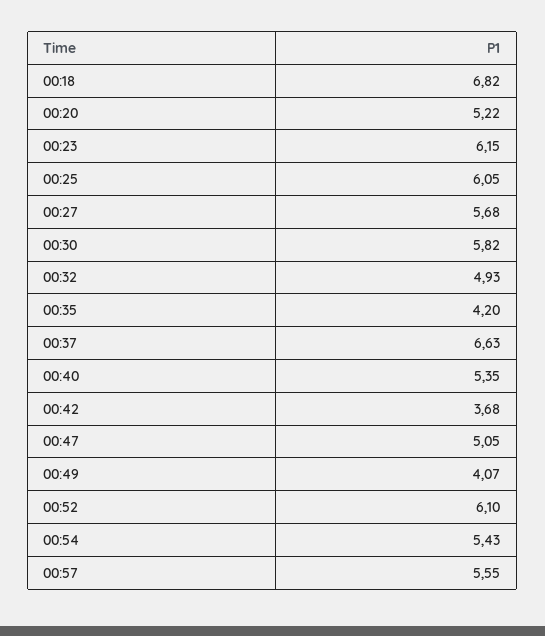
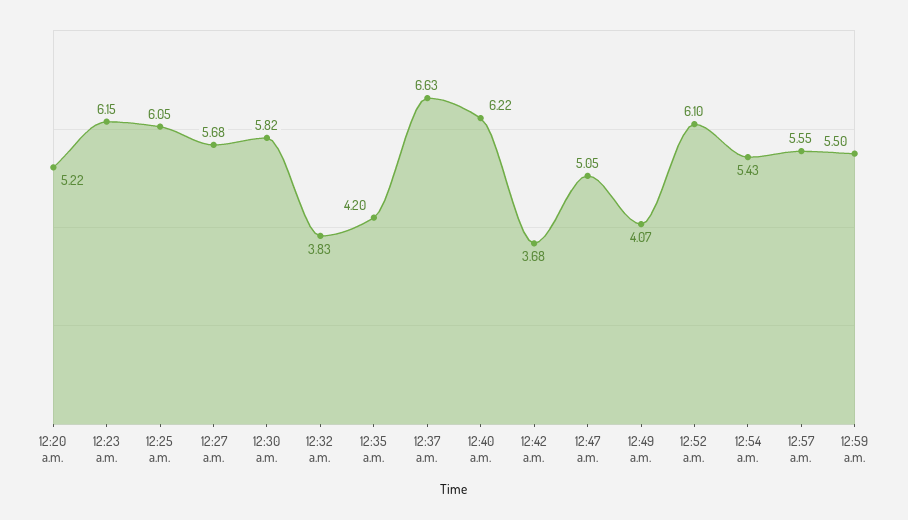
00:18: 6.82 -> none
00:32: 4.93 -> 3.83
00:40: 5.35 -> 6.22
12:59 a.m.: none -> 5.5

